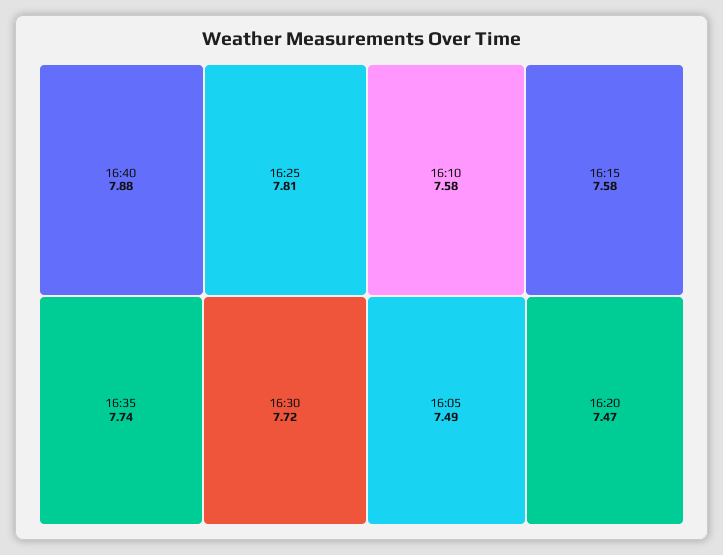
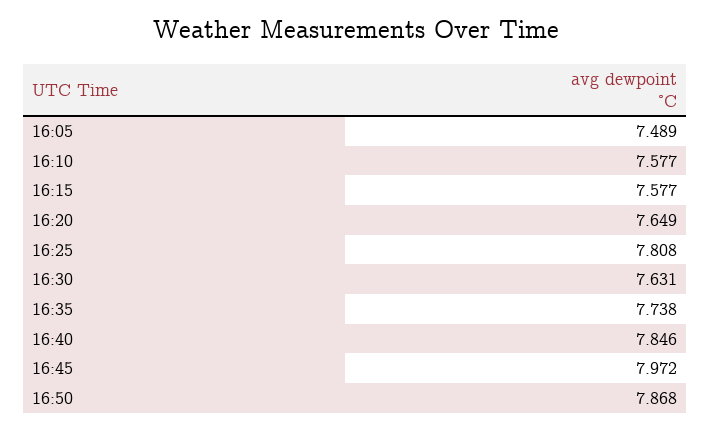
16:40: 7.88 -> 7.846
16:30: 7.72 -> 7.631
16:20: 7.47 -> 7.649
16:45: none -> 7.972
16:50: none -> 7.868

